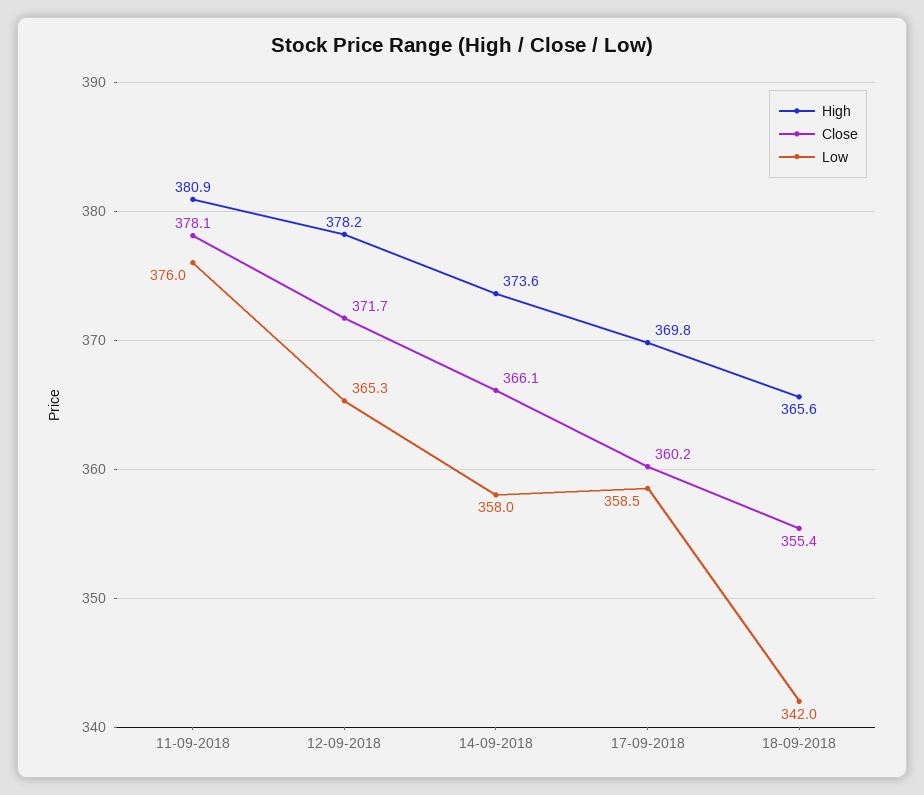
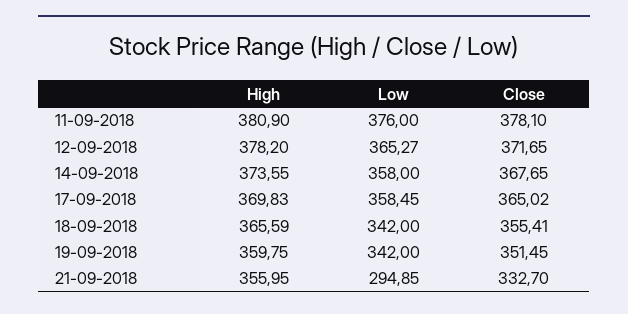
Close, 14-09-2018: 366.1 -> 367.65
Close, 17-09-2018: 360.2 -> 365.02
High, 19-09-2018: none -> 359.75
Low, 19-09-2018: none -> 342
Close, 19-09-2018: none -> 351.45
High, 21-09-2018: none -> 355.95
Low, 21-09-2018: none -> 294.85
Close, 21-09-2018: none -> 332.7

